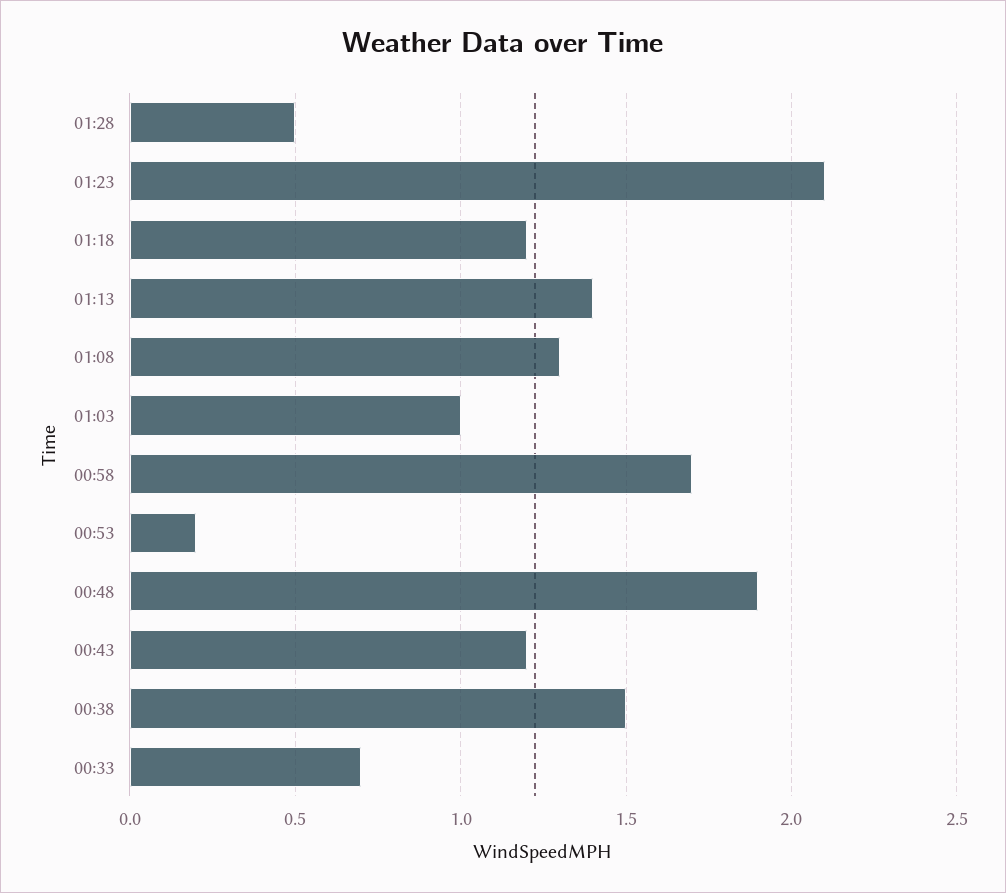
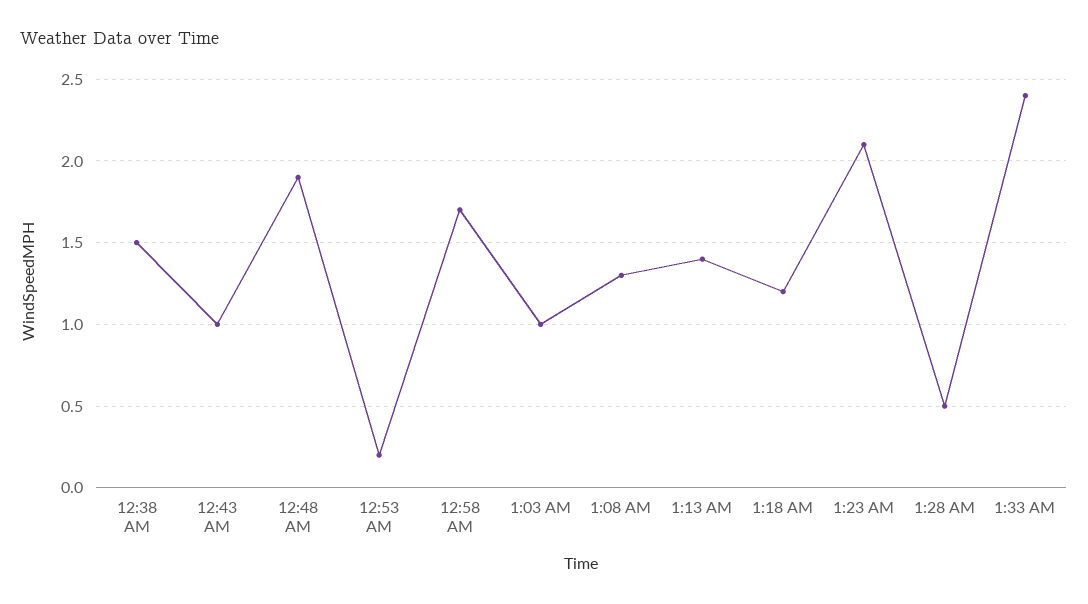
00:43: 1.2 -> 1
00:33: 0.7 -> none
1:33 AM: none -> 2.4

